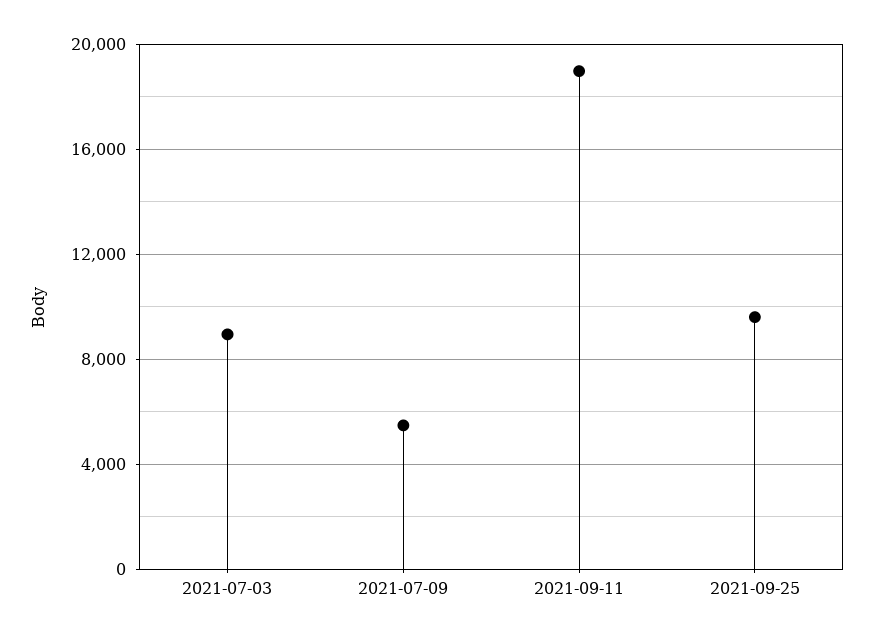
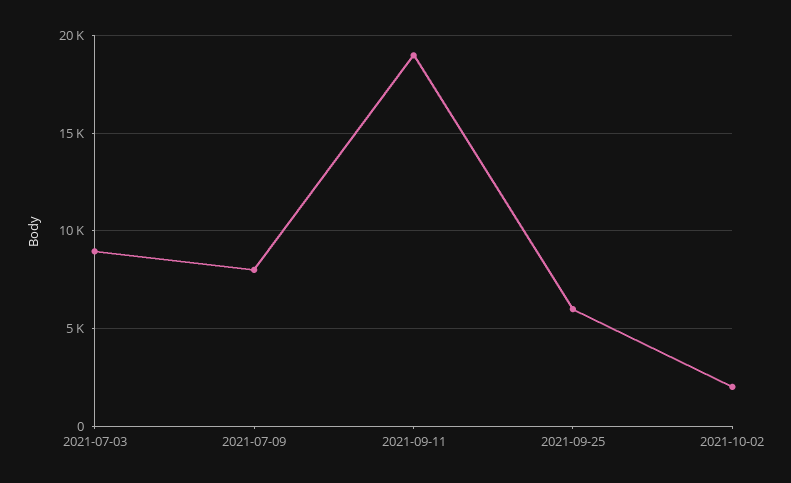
2021-07-09: 5500 -> 8000
2021-09-25: 9500 -> 6000
2021-10-02: none -> 2000

